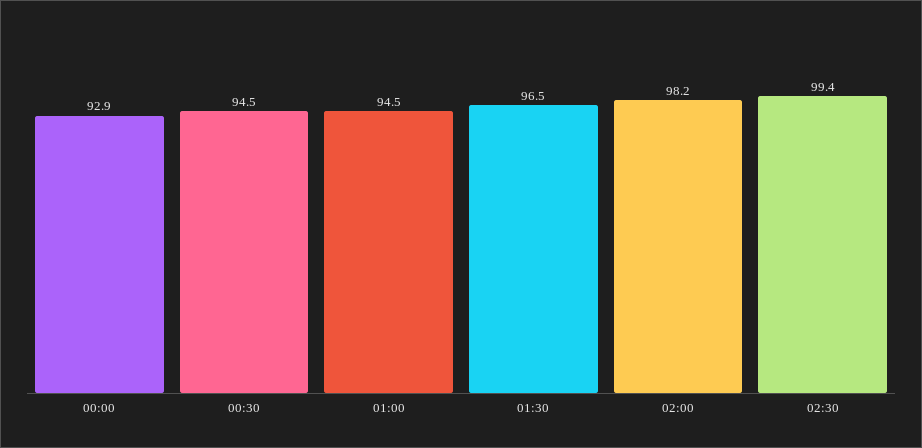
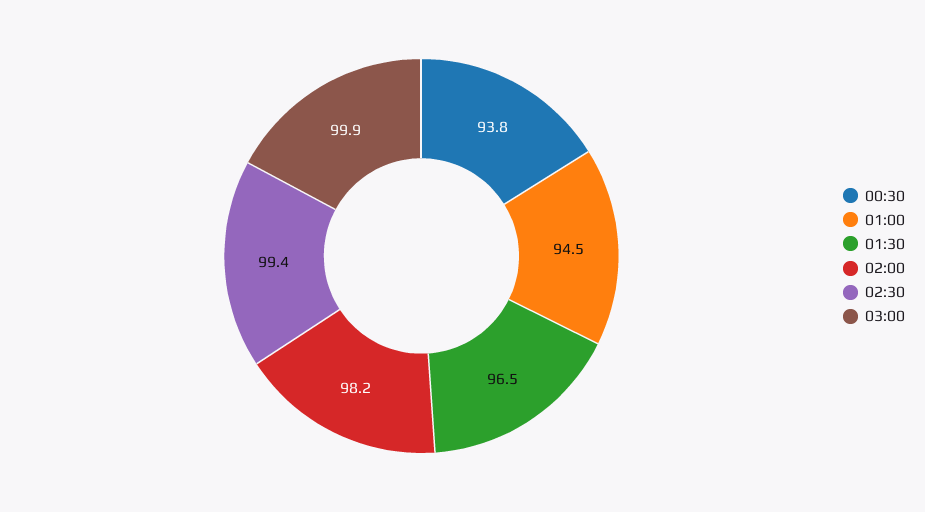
00:00: 92.9 -> none
00:30: 94.5 -> 93.8
03:00: none -> 99.9

